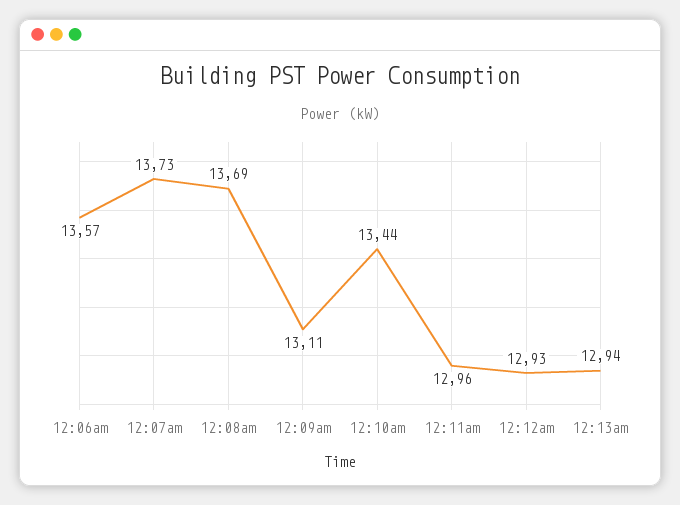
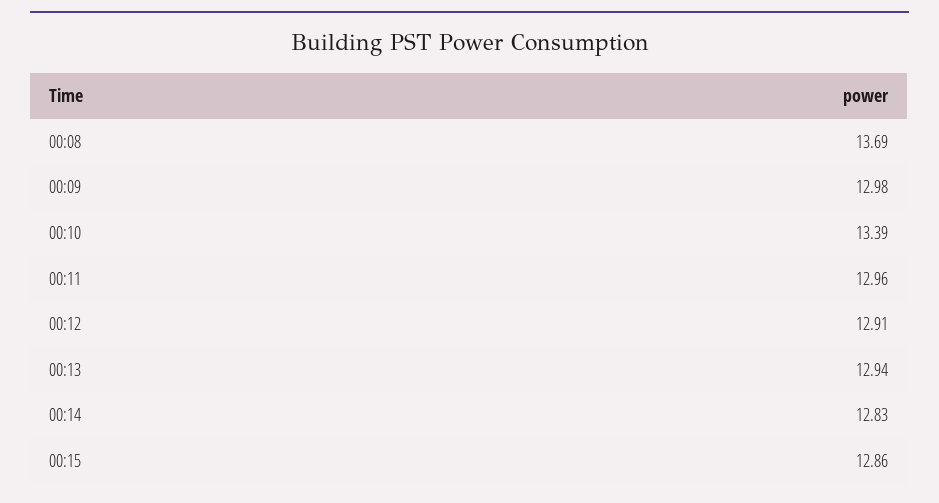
12:06am: 13.57 -> none
12:07am: 13.73 -> none
12:09am: 13.11 -> 12.98
12:10am: 13.44 -> 13.39
12:12am: 12.93 -> 12.91
00:14: none -> 12.83
00:15: none -> 12.86

